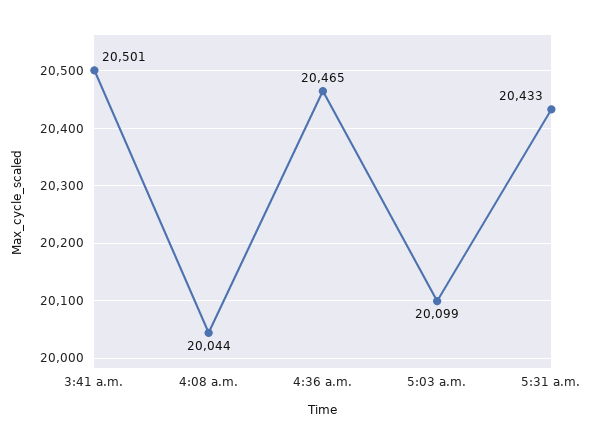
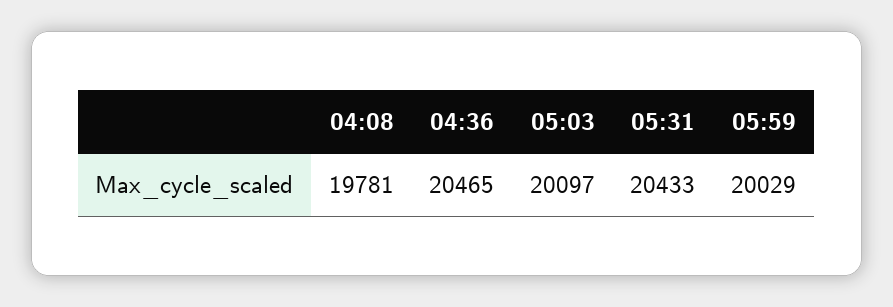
3:41 a.m.: 20501 -> none
4:08 a.m.: 20044 -> 19781
5:03 a.m.: 20099 -> 20097
05:59: none -> 20029

